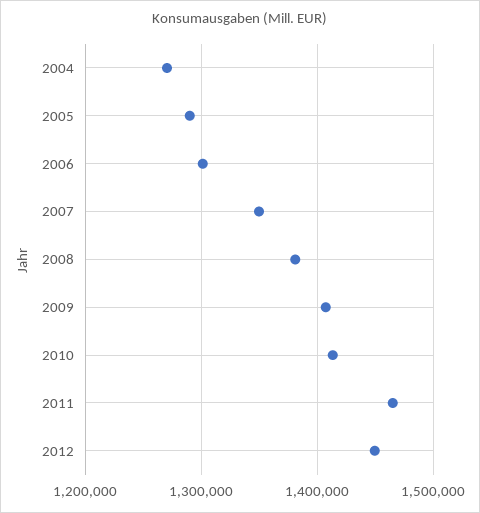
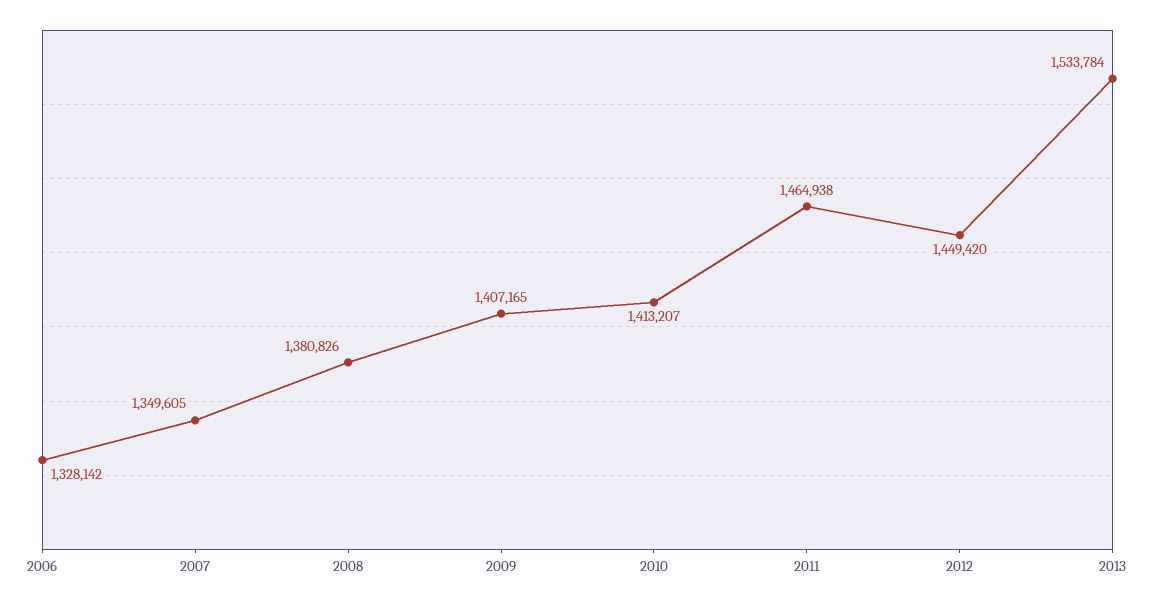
2004: 1270000 -> none
2005: 1290000 -> none
2006: 1300000 -> 1328142
2013: none -> 1533784

